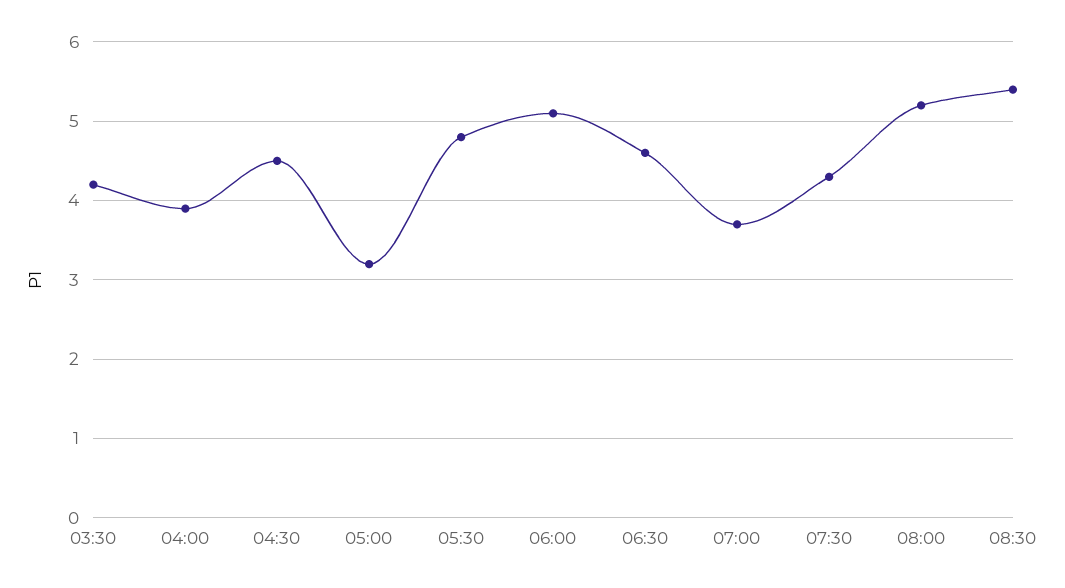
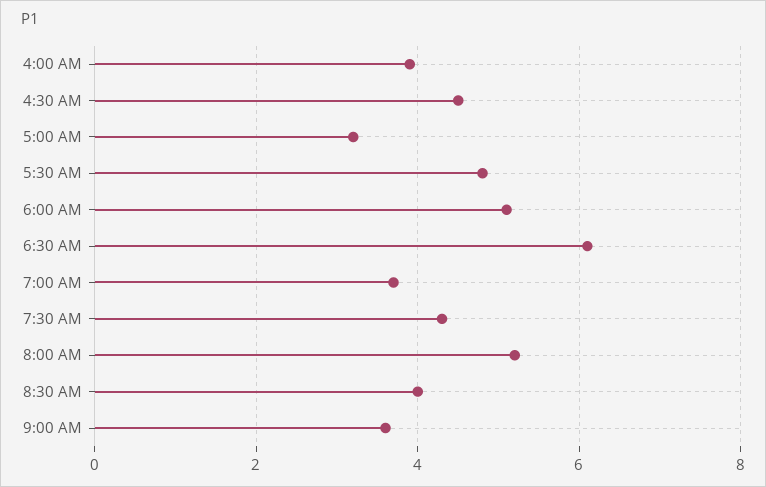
03:30: 4.2 -> none
06:30: 4.6 -> 6
08:30: 5.4 -> 4
9:00 AM: none -> 3.5

